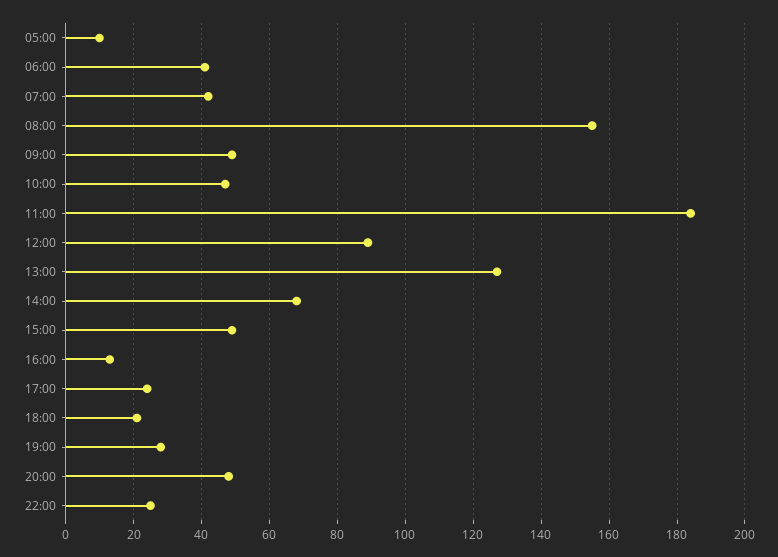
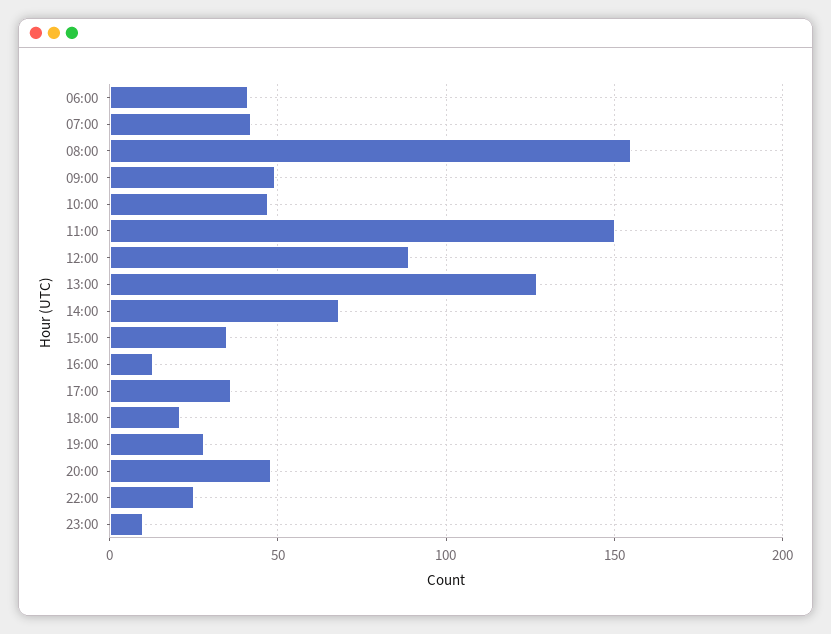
05:00: 10 -> none
11:00: 185 -> 150
15:00: 50 -> 35
17:00: 25 -> 35
23:00: none -> 10

